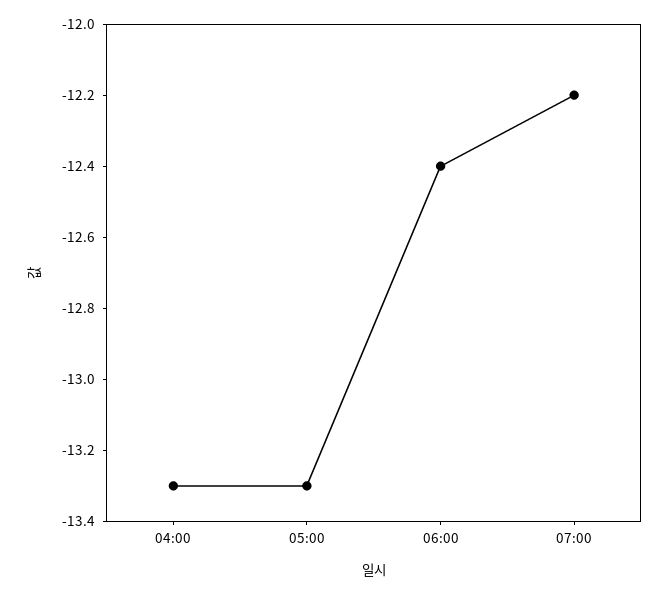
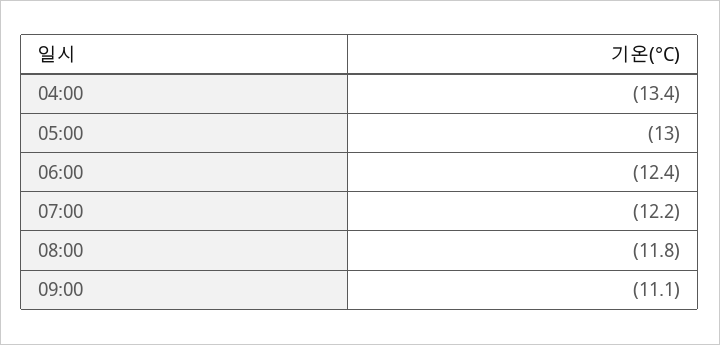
04:00: -13.3 -> -13.4
05:00: -13.3 -> -13
08:00: none -> -11.8
09:00: none -> -11.1

